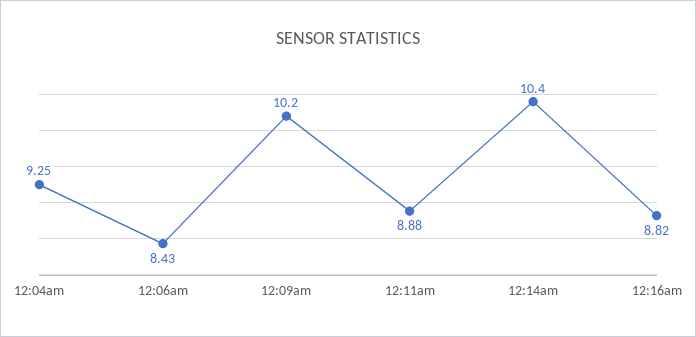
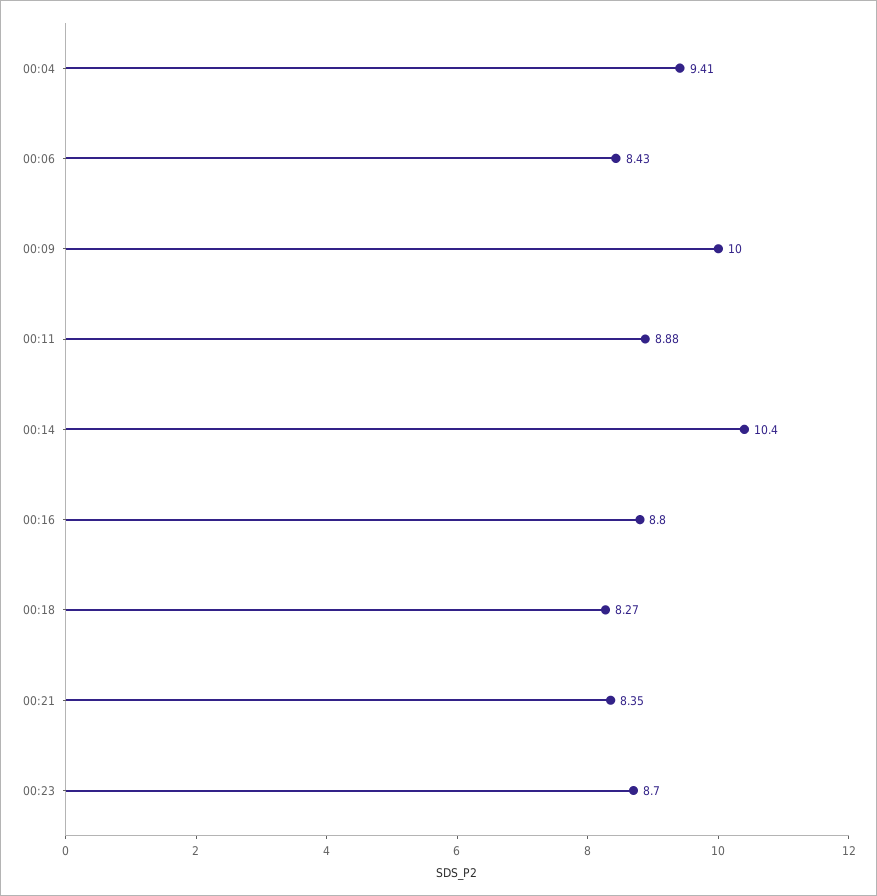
12:04am: 9.25 -> 9.41
12:09am: 10.2 -> 10
12:16am: 8.82 -> 8.8
00:18: none -> 8.27
00:21: none -> 8.35
00:23: none -> 8.7

